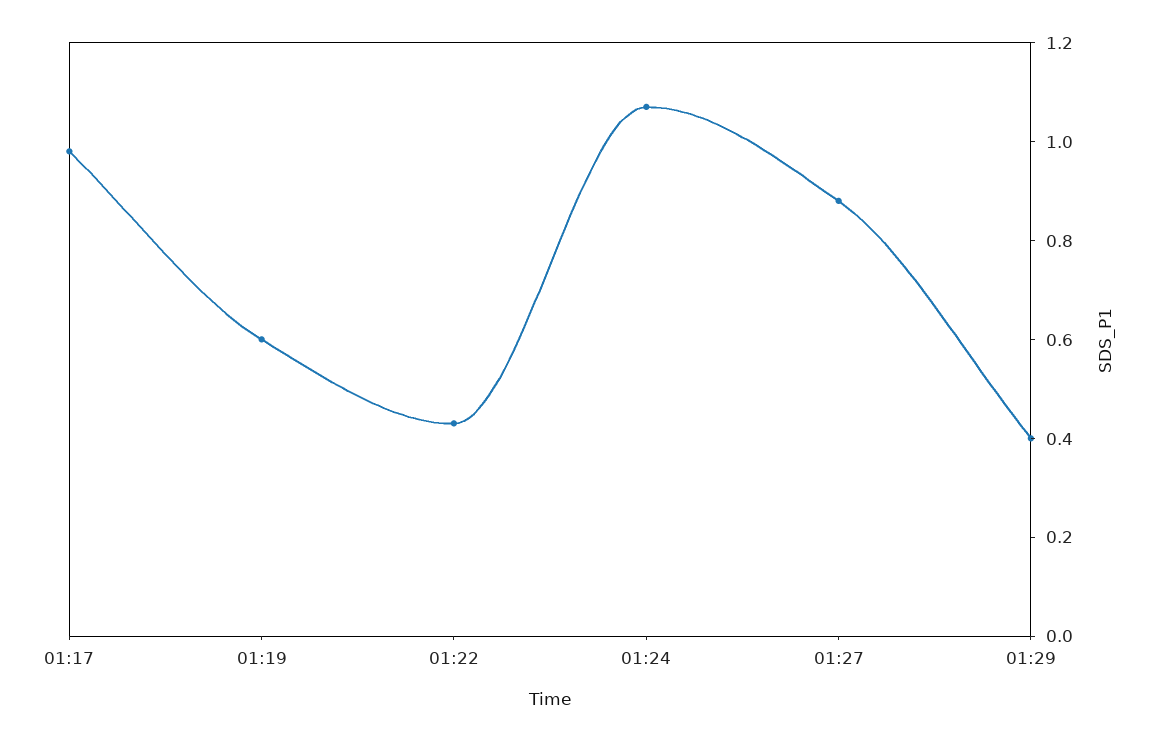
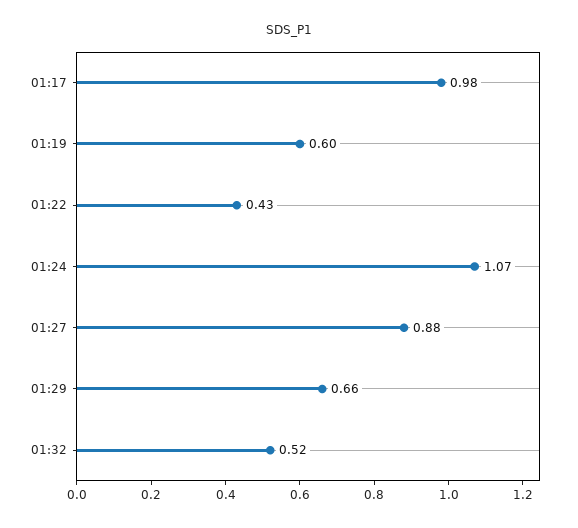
01:29: 0.4 -> 0.66
01:32: none -> 0.52

